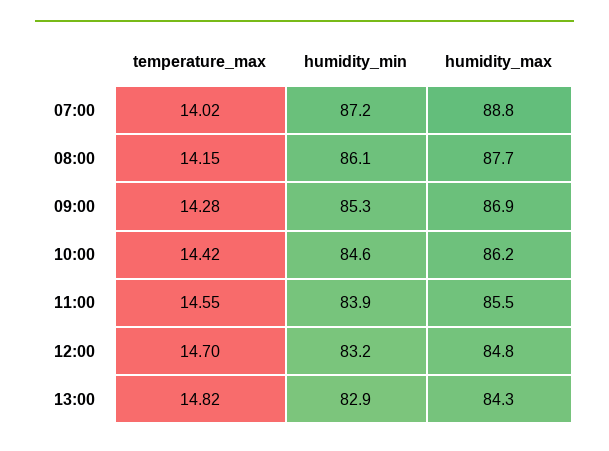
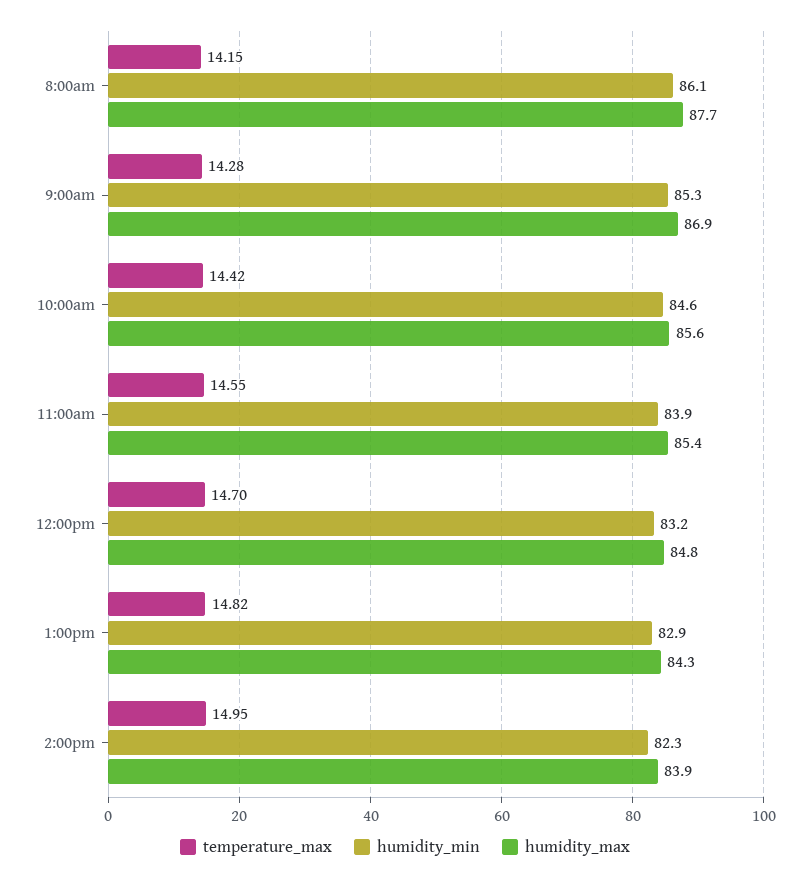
temperature_max, 07:00: 14.02 -> none
humidity_min, 07:00: 87.2 -> none
humidity_max, 07:00: 88.8 -> none
humidity_max, 10:00: 86.2 -> 85.6
humidity_max, 11:00: 85.5 -> 85.4
temperature_max, 2:00pm: none -> 14.95
humidity_min, 2:00pm: none -> 82.3
humidity_max, 2:00pm: none -> 83.9

